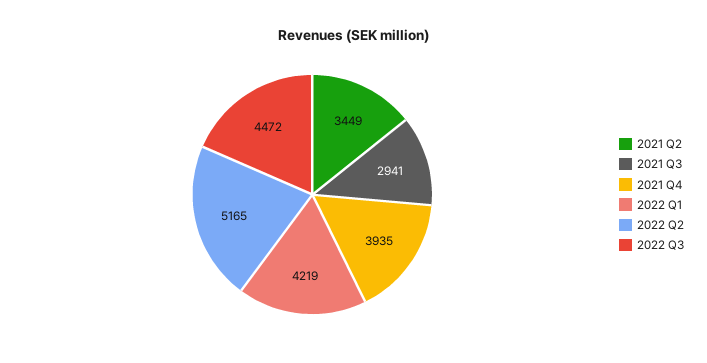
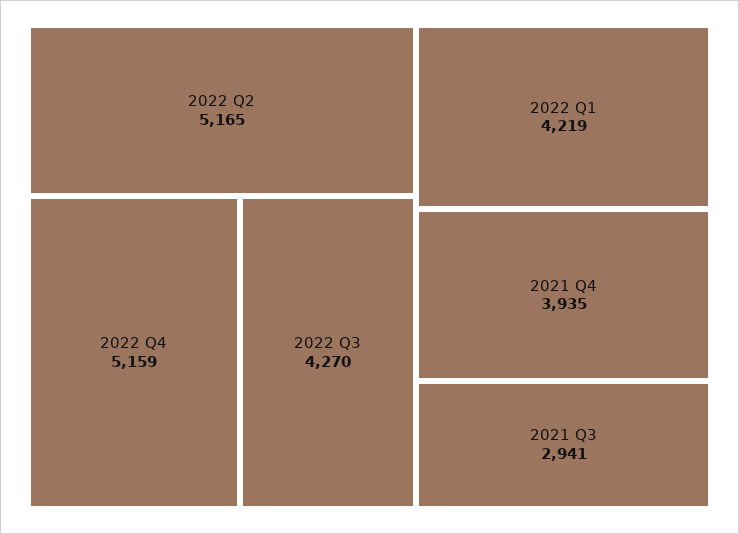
2021 Q2: 3449 -> none
2022 Q3: 4472 -> 4270
2022 Q4: none -> 5159

